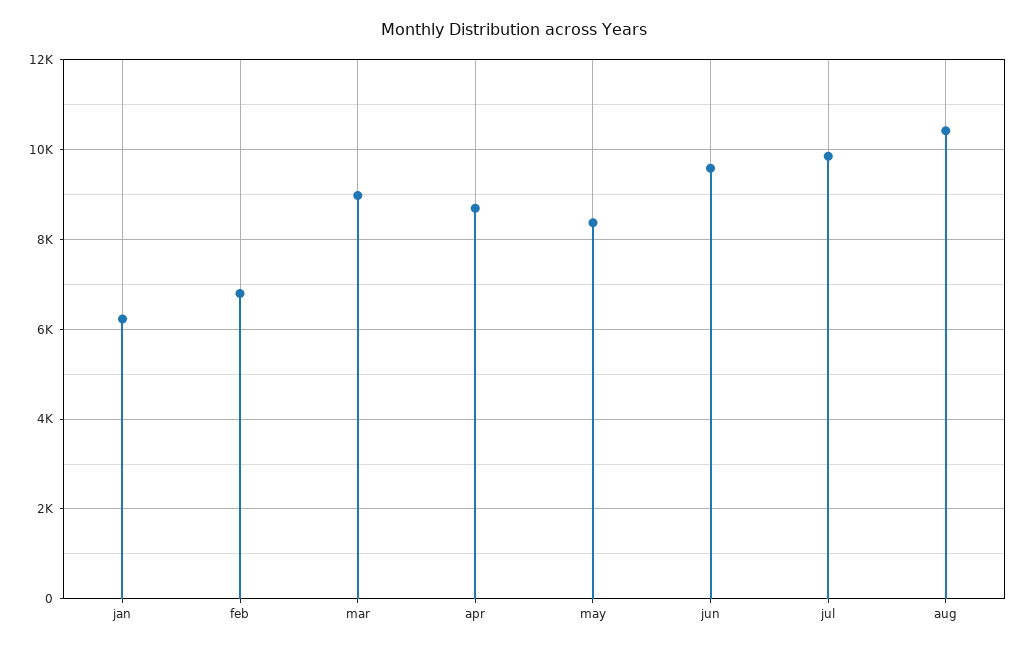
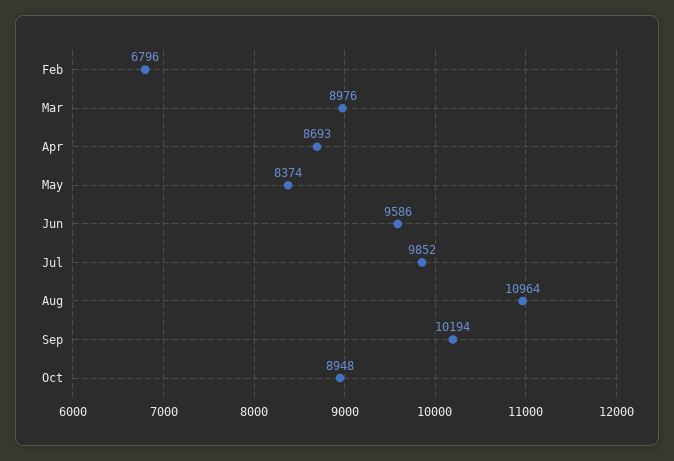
jan: 6200 -> none
aug: 10400 -> 10964
Sep: none -> 10194
Oct: none -> 8948

